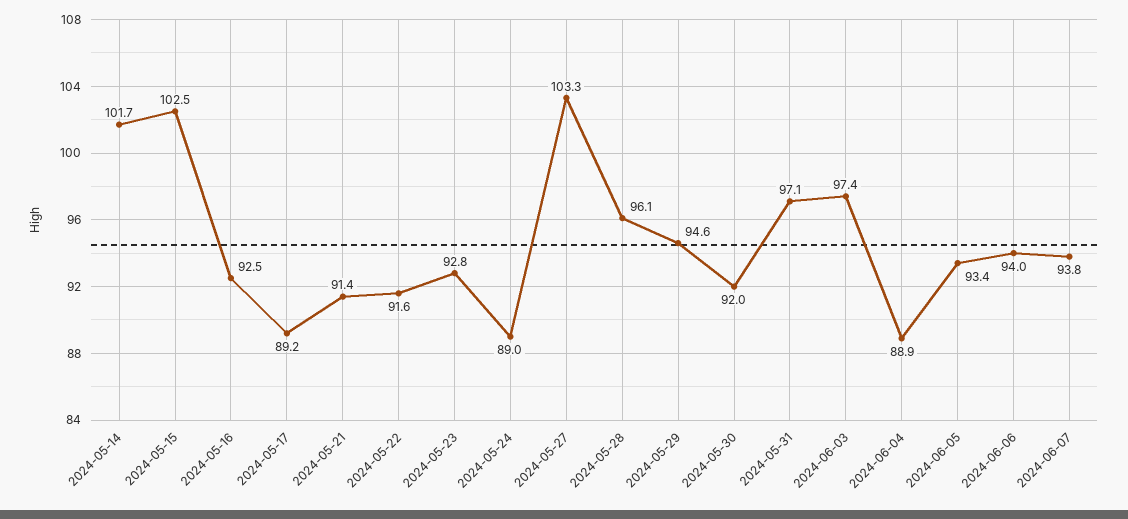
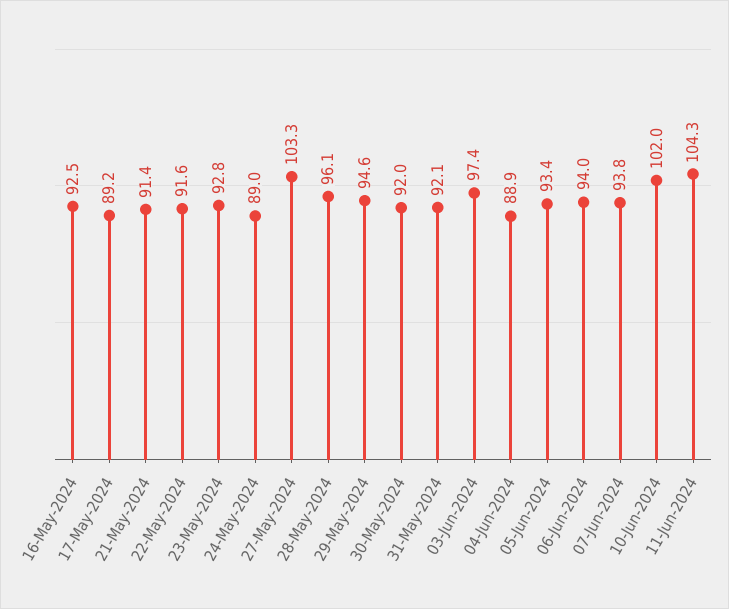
2024-05-14: 101.7 -> none
2024-05-15: 102.5 -> none
2024-05-31: 97.1 -> 92.1
10-Jun-2024: none -> 102
11-Jun-2024: none -> 104.3

